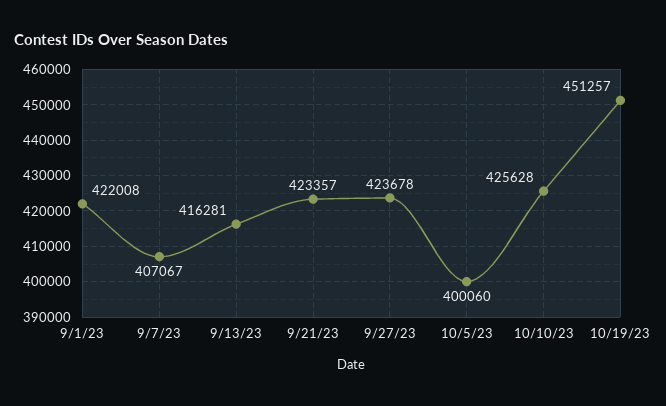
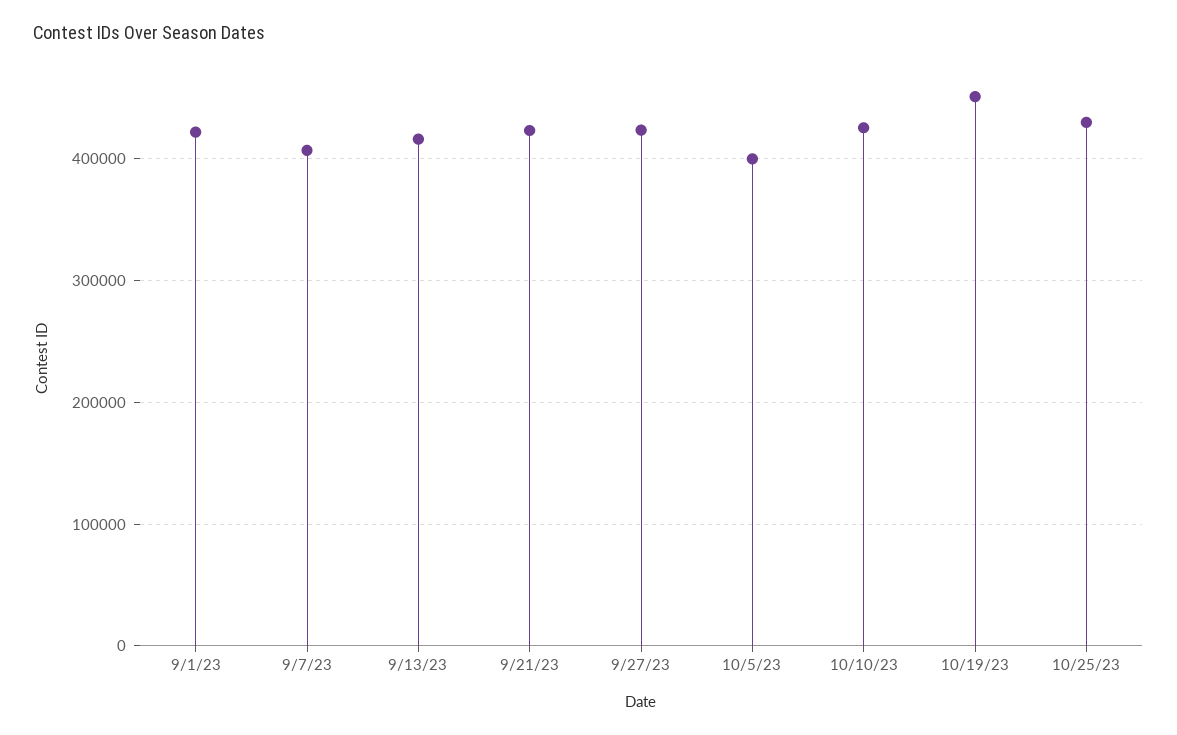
10/25/23: none -> 430000

